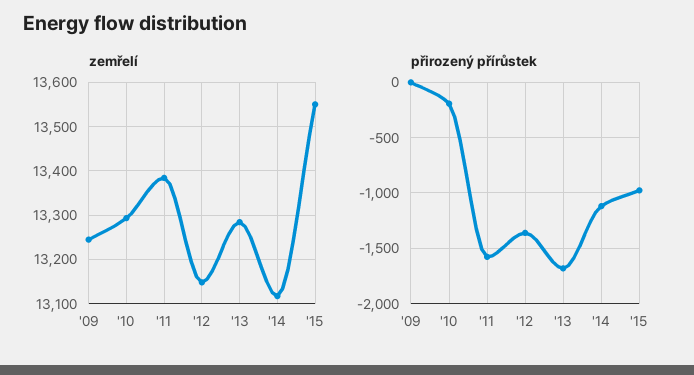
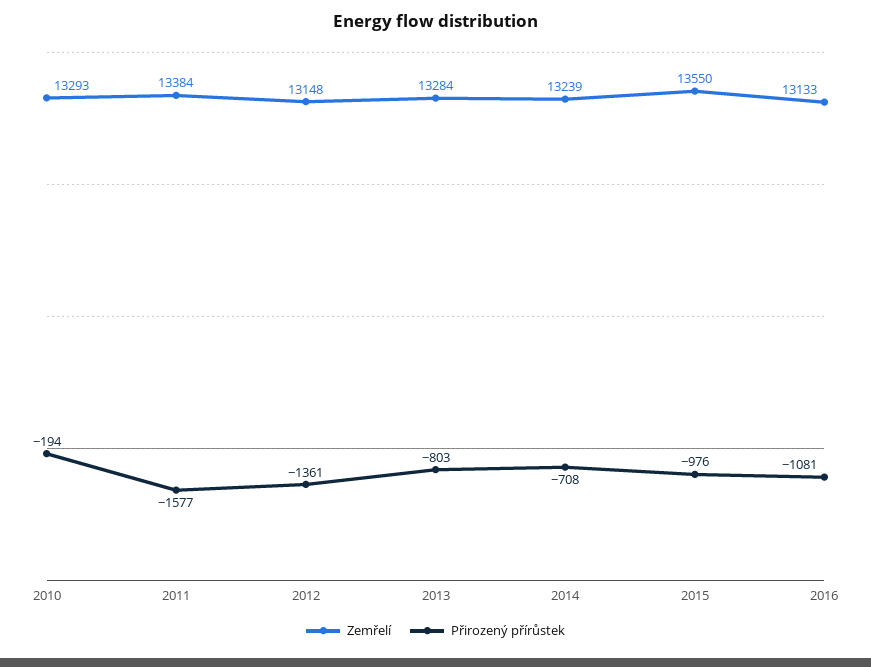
zemřelí, '09: 13240 -> none
zemřelí, '14: 13120 -> 13239
přirozený přírůstek, '09: 0 -> none
přirozený přírůstek, '13: -1700 -> -803
přirozený přírůstek, '14: -1100 -> -708
zemřelí, 2016: none -> 13133
přirozený přírůstek, 2016: none -> -1081

